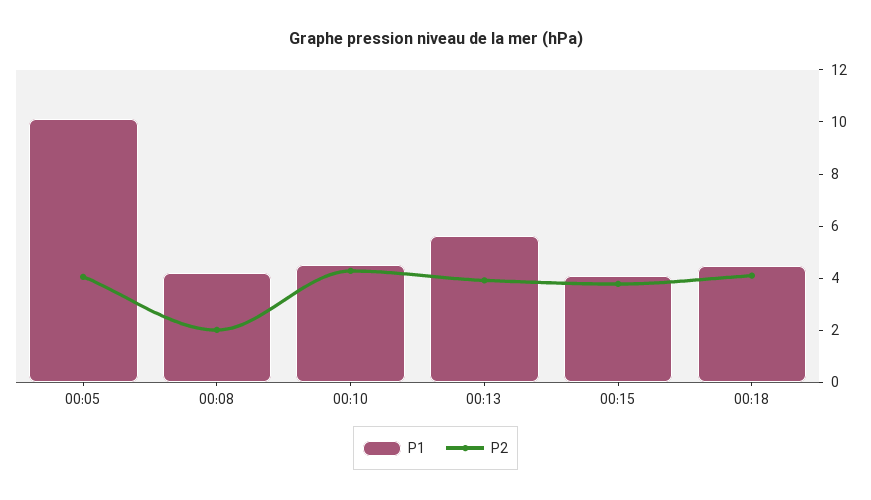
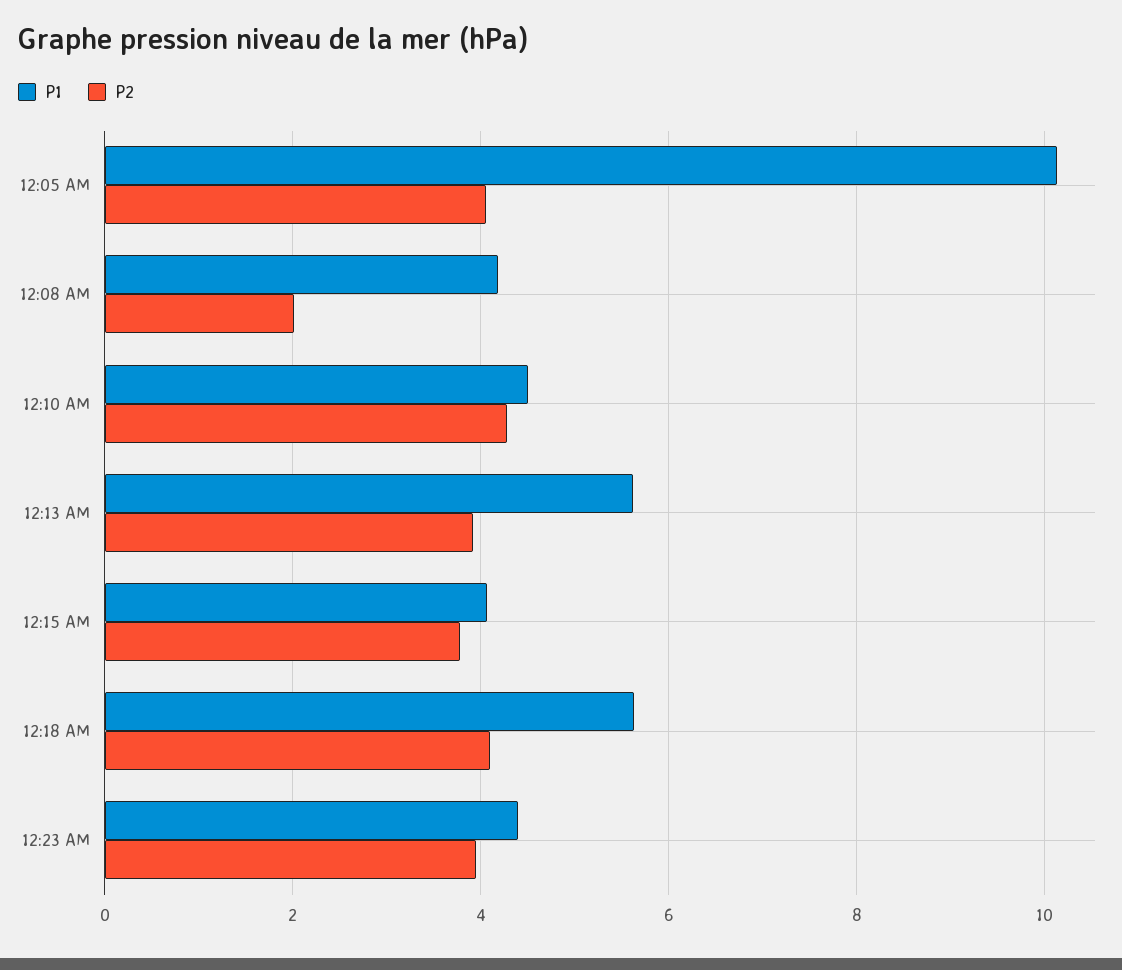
P1, 00:18: 4.5 -> 5.6
P1, 12:23 AM: none -> 4.4
P2, 12:23 AM: none -> 4

